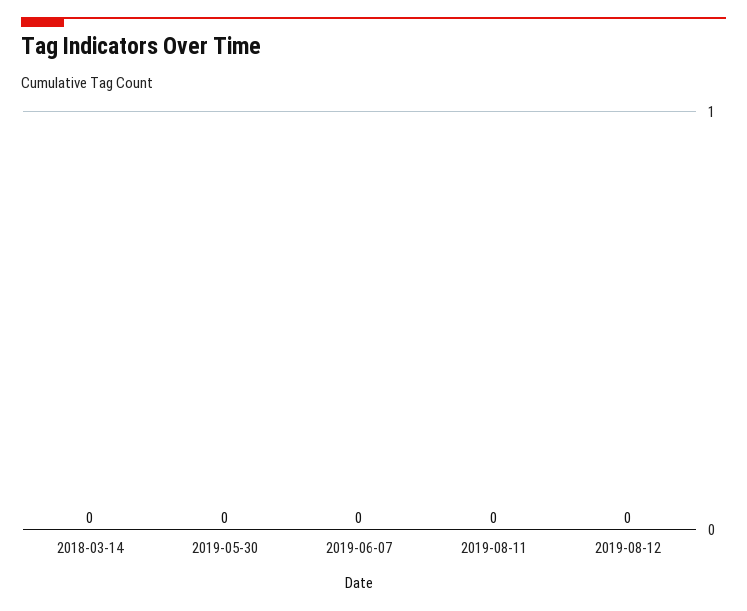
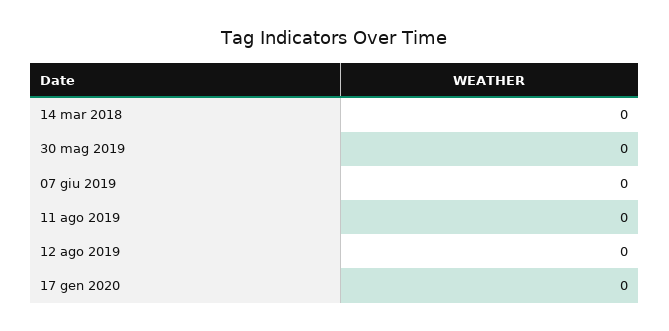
17 gen 2020: none -> 0

